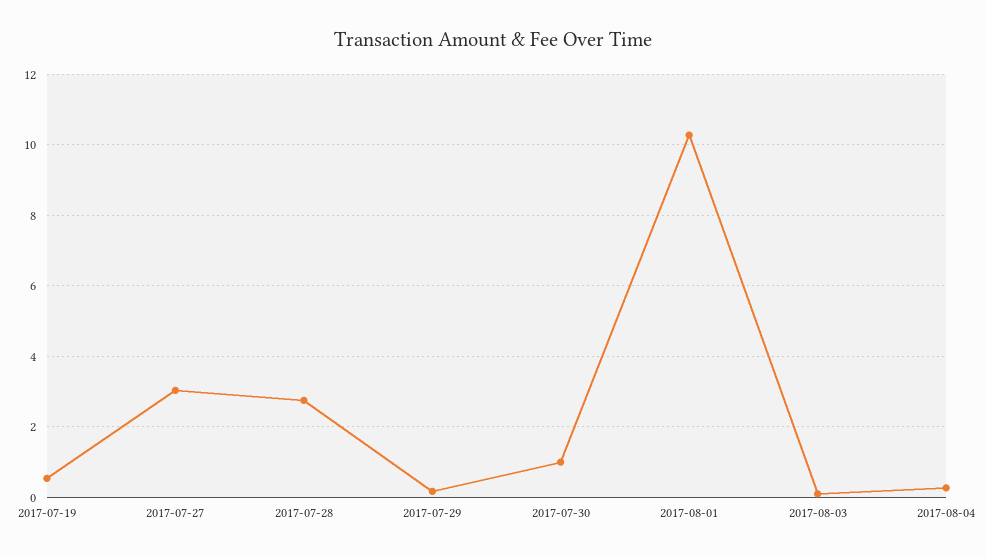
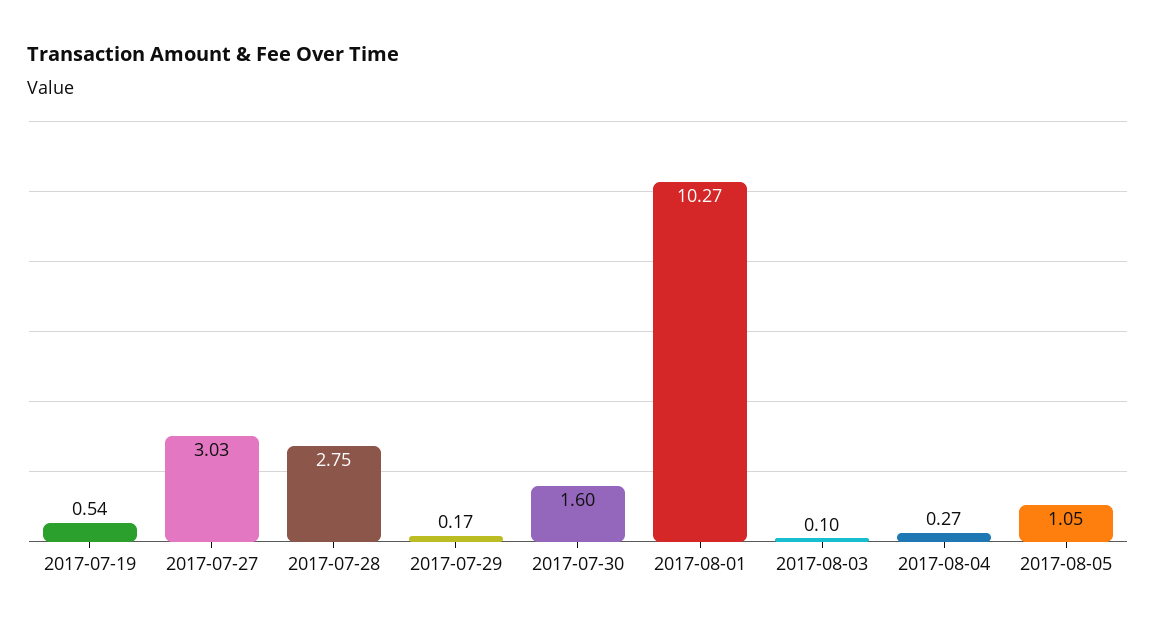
2017-07-30: 1 -> 1.6
2017-08-05: none -> 1.05

